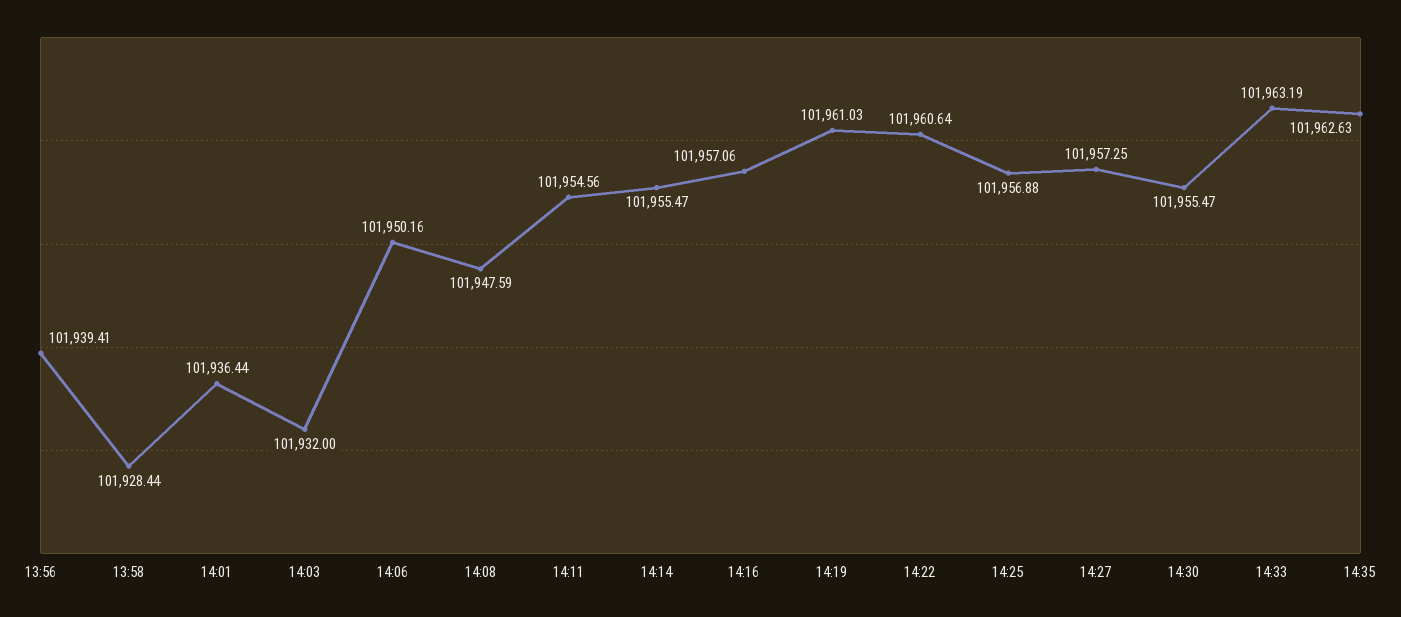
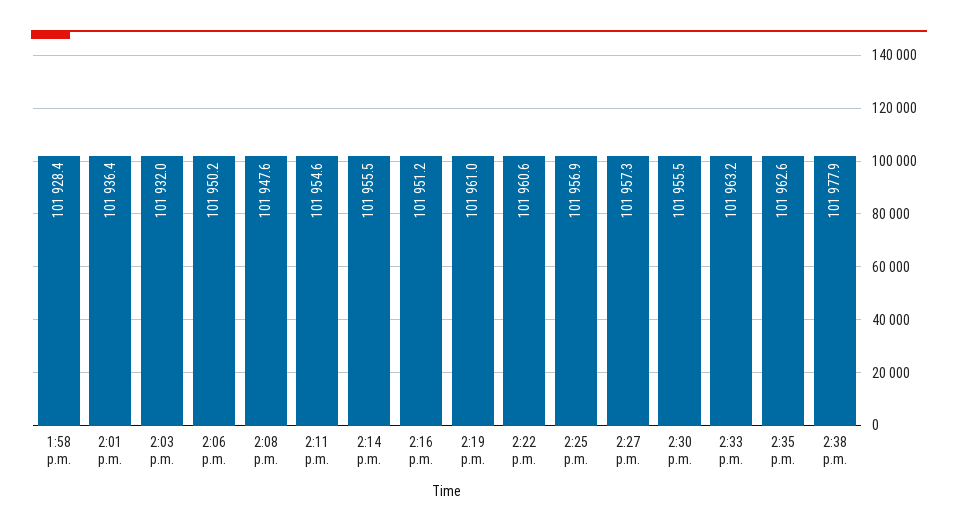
13:56: 101939.41 -> none
14:16: 101957.06 -> 101951.2
2:38 p.m.: none -> 101977.9

